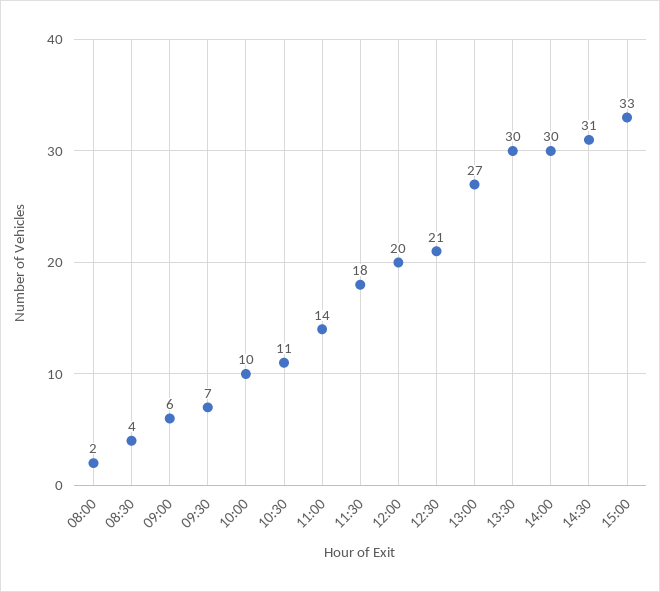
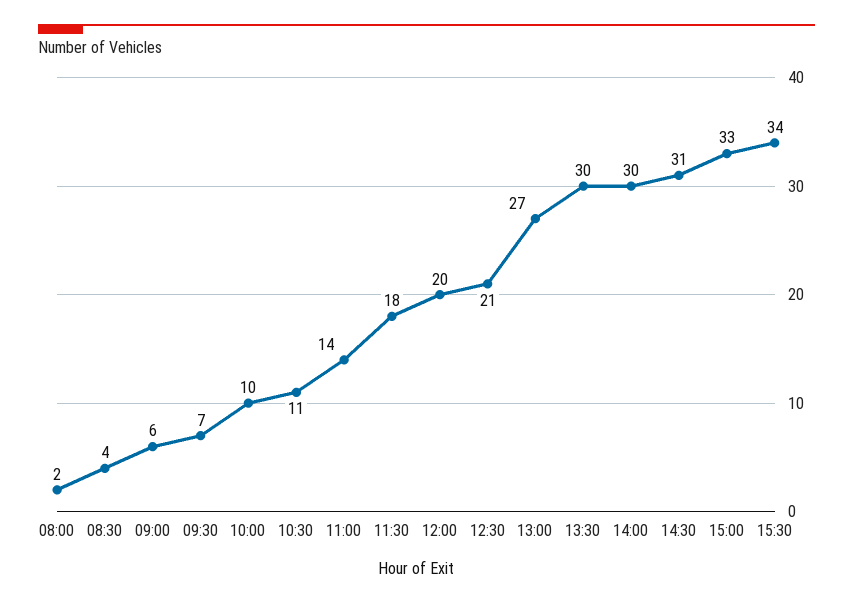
15:30: none -> 34

